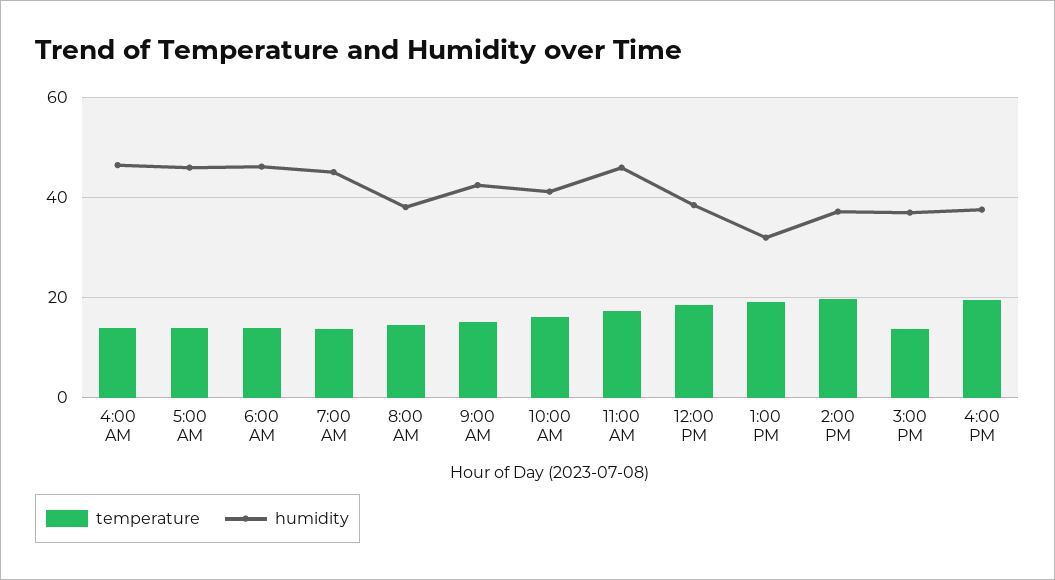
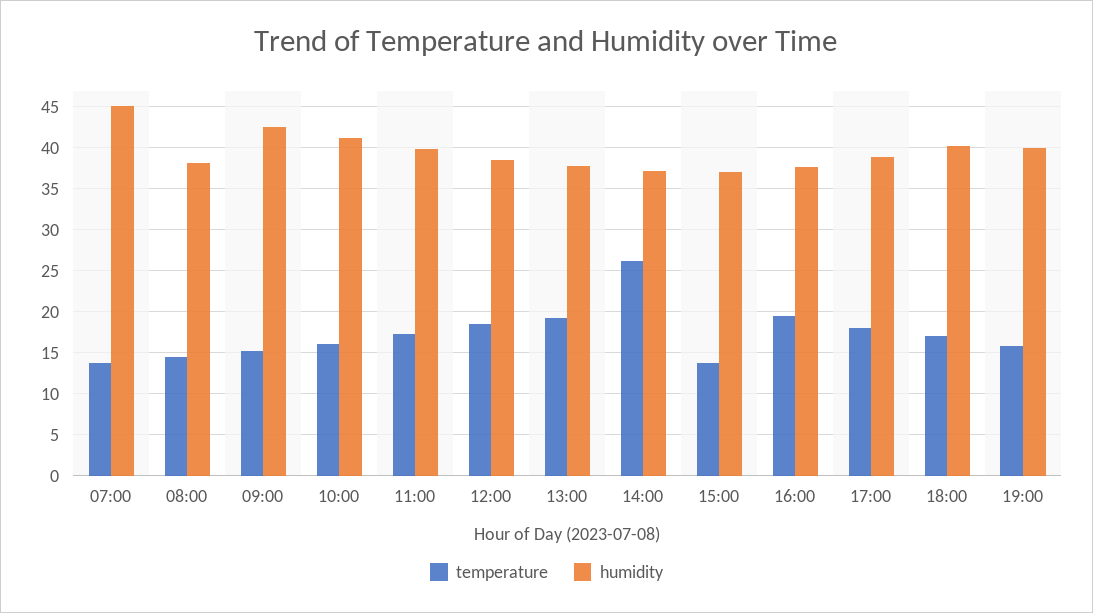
temperature, 4:00 AM: 14 -> none
humidity, 4:00 AM: 46 -> none
temperature, 5:00 AM: 14 -> none
humidity, 5:00 AM: 46 -> none
temperature, 6:00 AM: 14 -> none
humidity, 6:00 AM: 46 -> none
humidity, 11:00 AM: 46 -> 40
humidity, 1:00 PM: 32 -> 38
temperature, 2:00 PM: 20 -> 26
temperature, 17:00: none -> 18
humidity, 17:00: none -> 39
temperature, 18:00: none -> 17
humidity, 18:00: none -> 40
temperature, 19:00: none -> 16
humidity, 19:00: none -> 40

